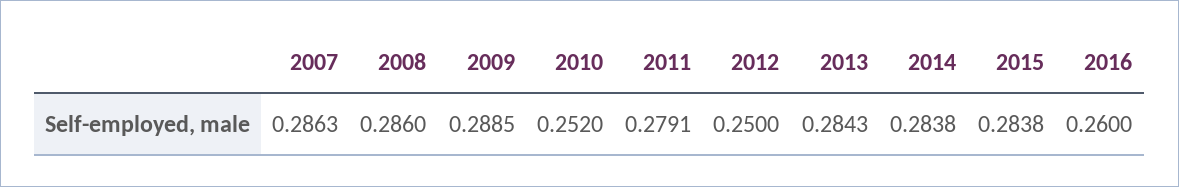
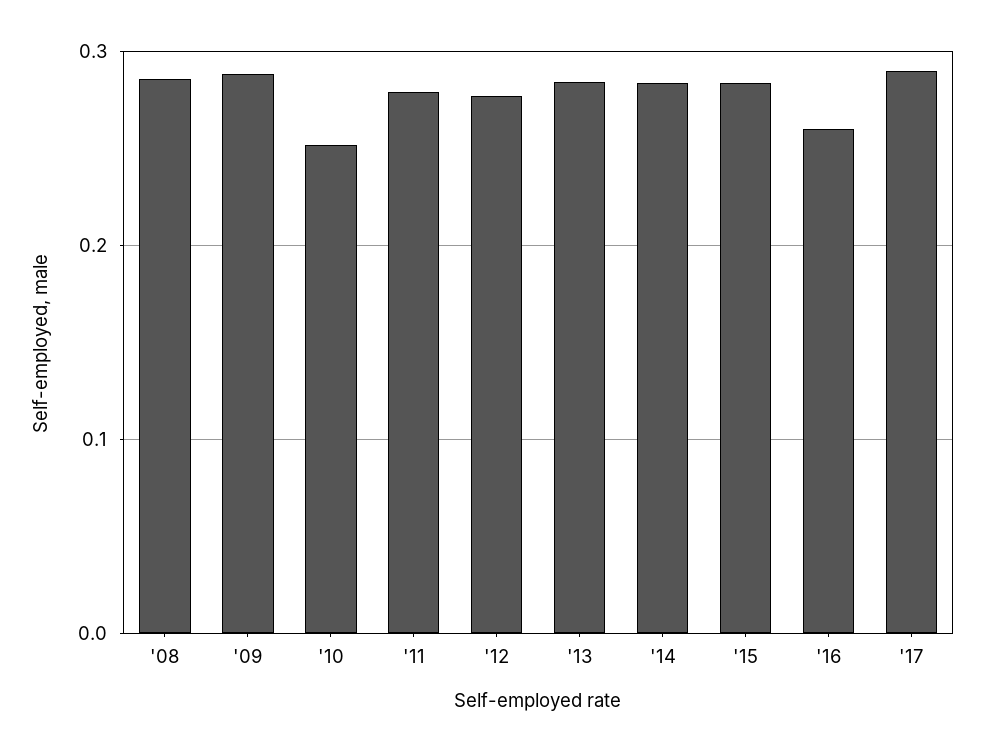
2007: 0.2863 -> none
2012: 0.25 -> 0.28
'17: none -> 0.29

